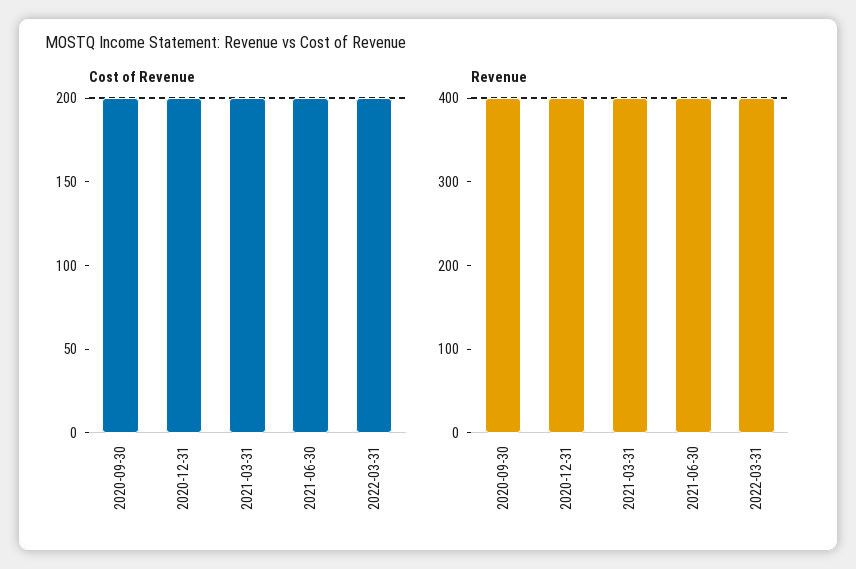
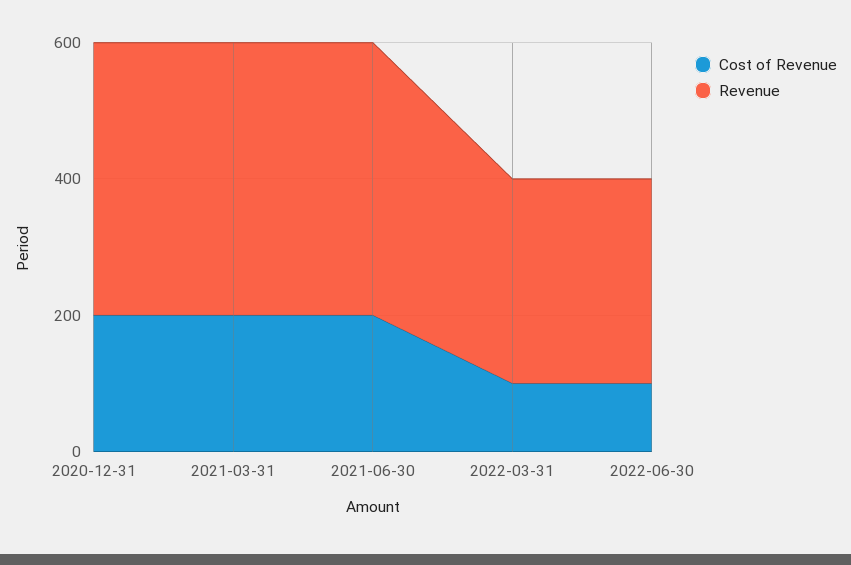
Cost of Revenue, 2020-09-30: 200 -> none
Cost of Revenue, 2022-03-31: 200 -> 100
Revenue, 2020-09-30: 400 -> none
Revenue, 2022-03-31: 400 -> 300
Cost of Revenue, 2022-06-30: none -> 100
Revenue, 2022-06-30: none -> 300

